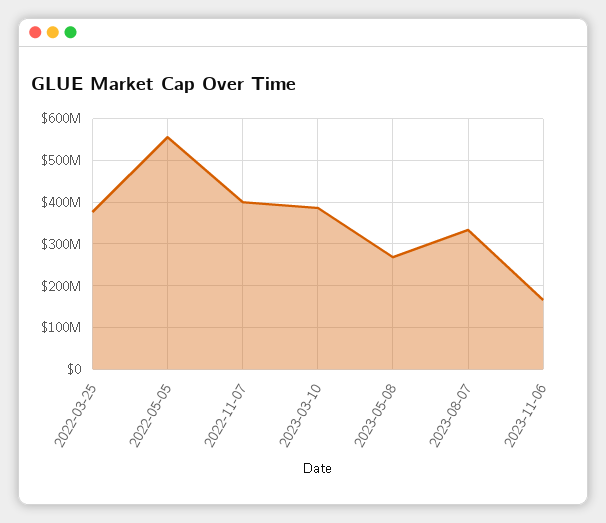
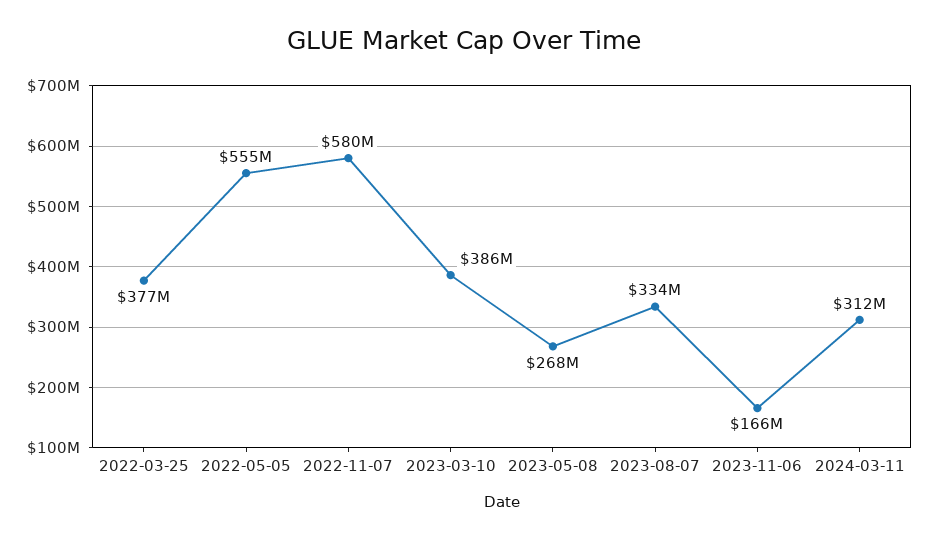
2022-11-07: 400000000 -> 580000000
2024-03-11: none -> 312000000

